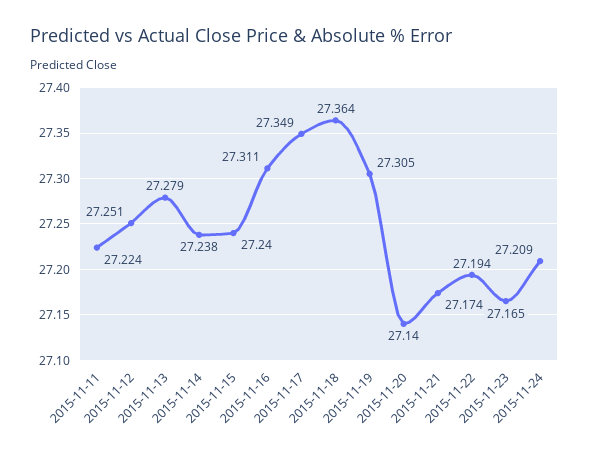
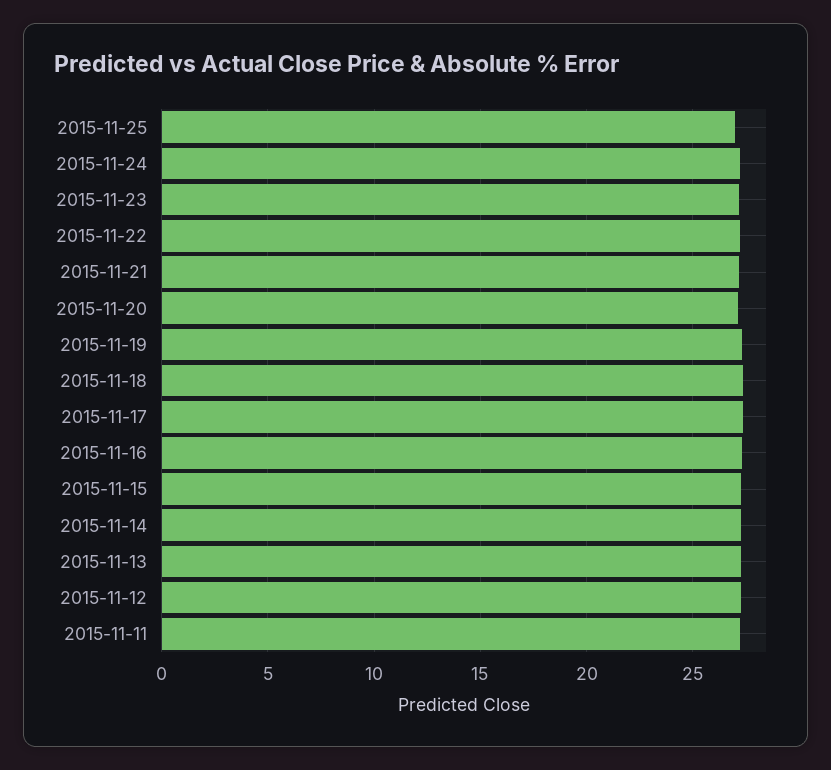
2015-11-25: none -> 27

